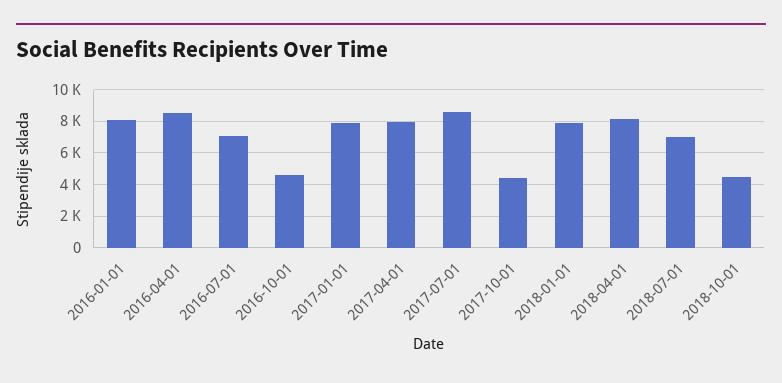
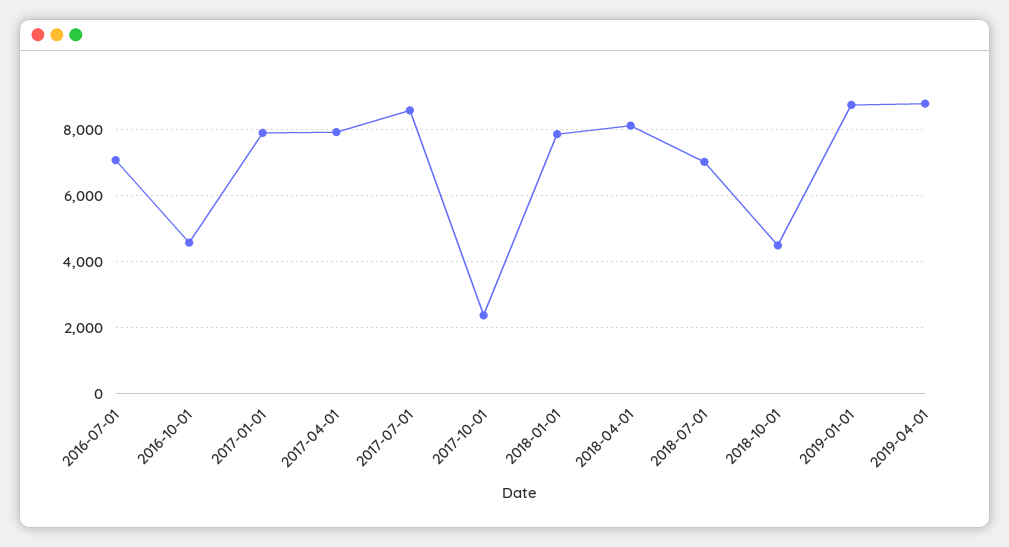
2016-01-01: 8000 -> none
2016-04-01: 8500 -> none
2017-10-01: 4500 -> 2400
2019-01-01: none -> 8800
2019-04-01: none -> 8800

